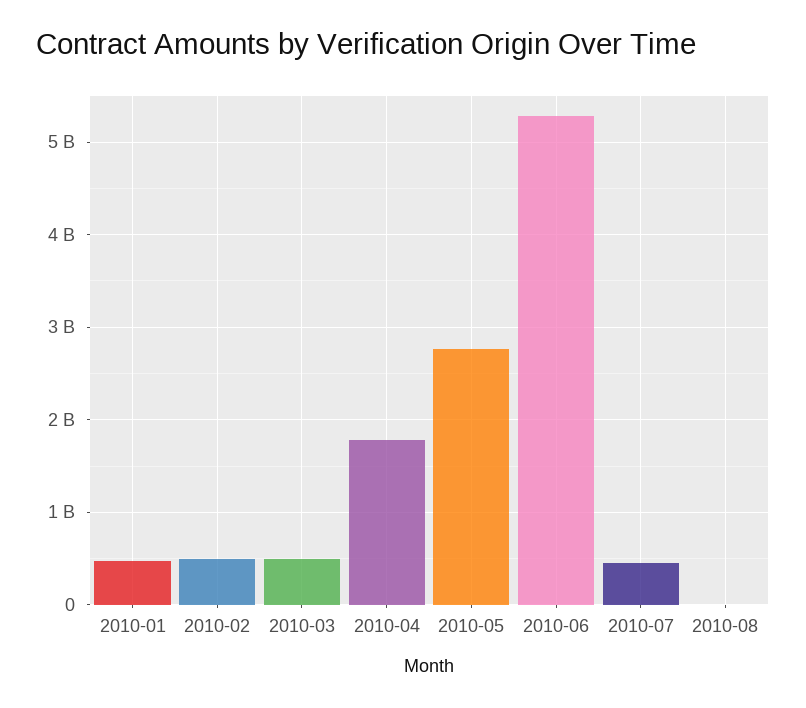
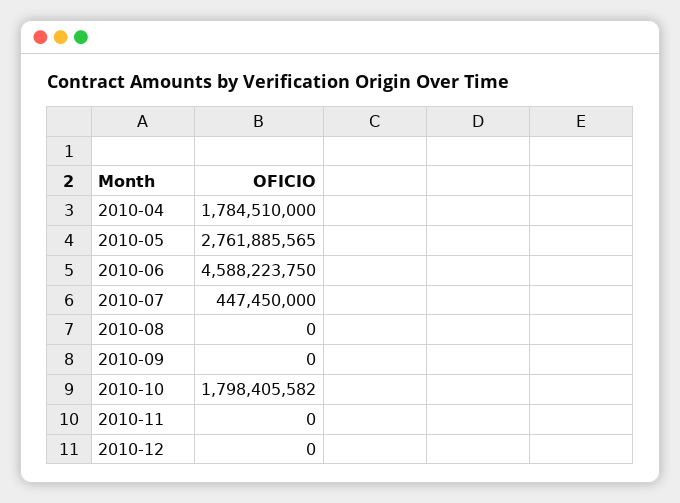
2010-01: 500000000 -> none
2010-02: 500000000 -> none
2010-03: 500000000 -> none
2010-06: 5300000000 -> 4588223750
2010-09: none -> 0
2010-10: none -> 1798405582
2010-11: none -> 0
2010-12: none -> 0

